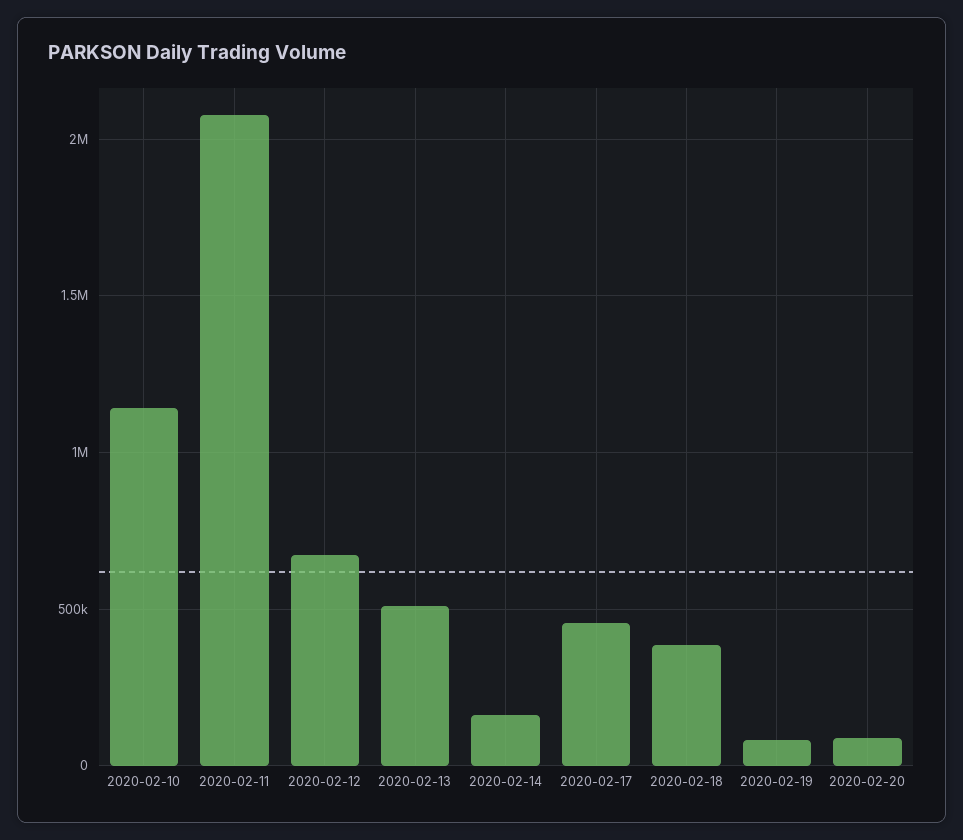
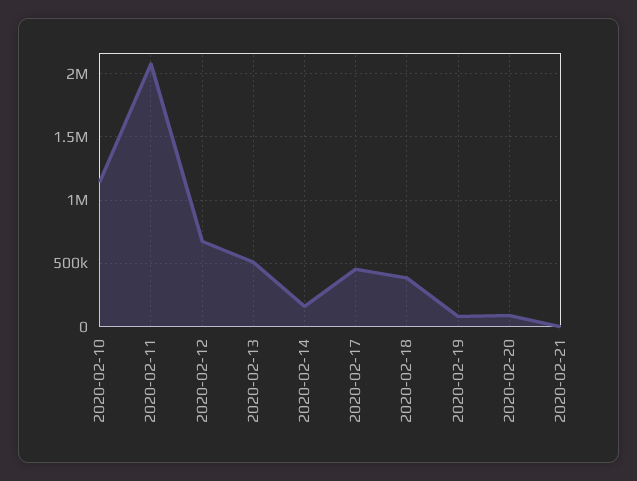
2020-02-21: none -> 0

